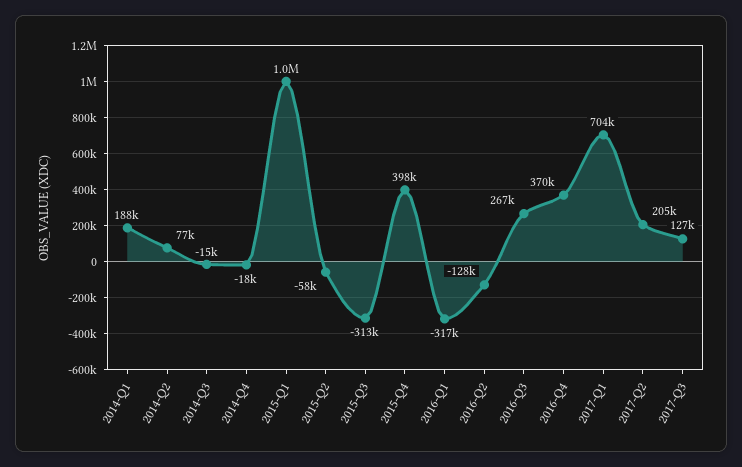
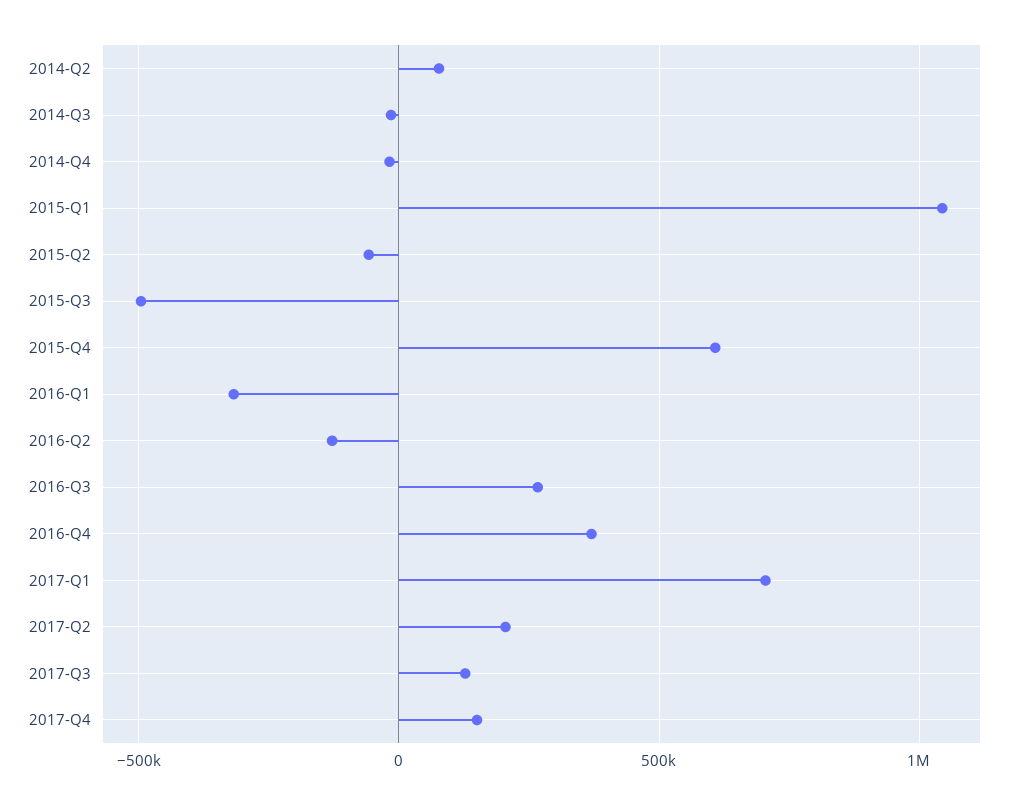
2014-Q1: 188000 -> none
2015-Q3: -313000 -> -500000
2015-Q4: 398000 -> 600000
2017-Q4: none -> 150000

